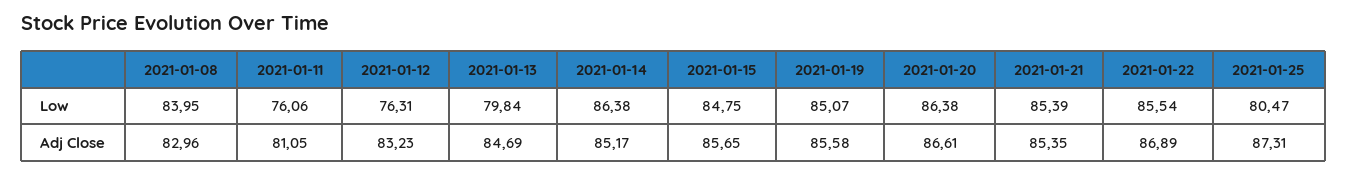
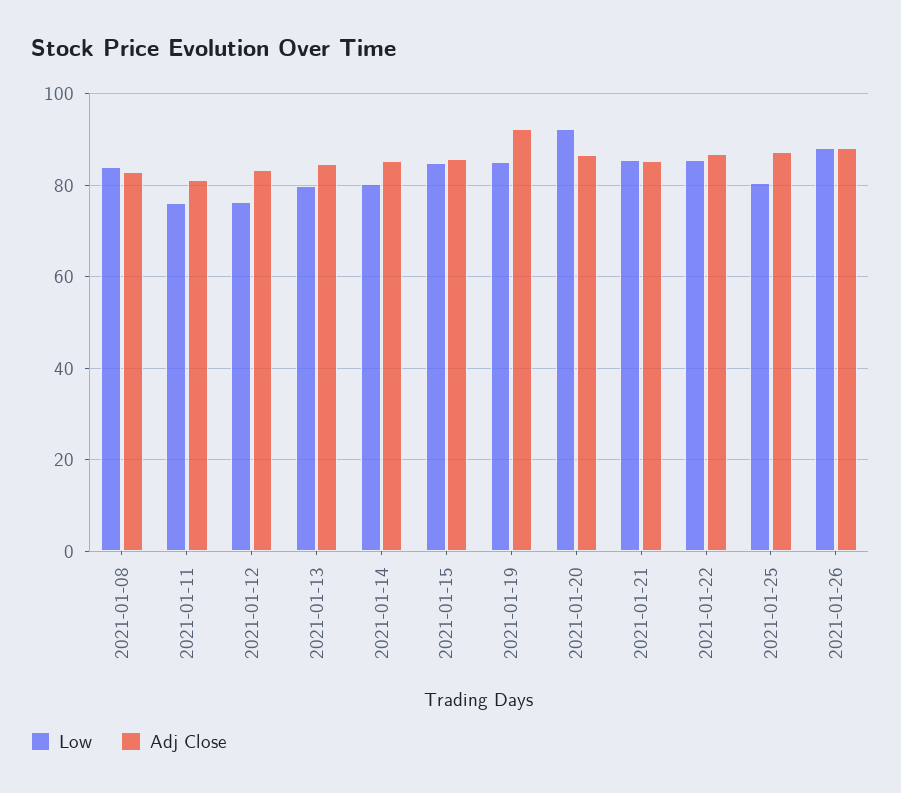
Low, 2021-01-14: 86.38 -> 80
Low, 2021-01-20: 86.38 -> 92
Adj Close, 2021-01-19: 85.58 -> 92
Low, 2021-01-26: none -> 88
Adj Close, 2021-01-26: none -> 88

